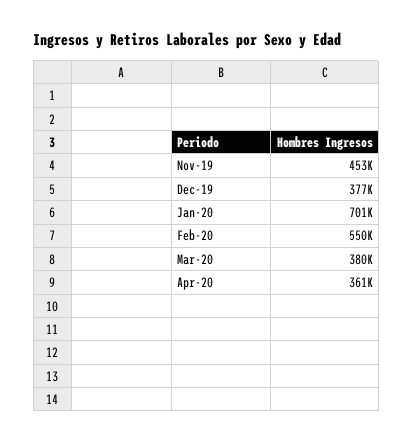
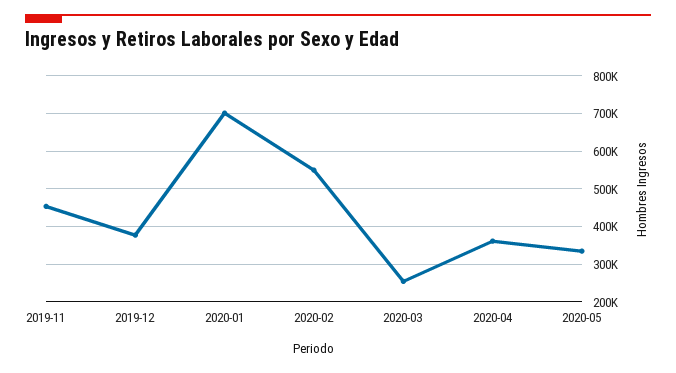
Mar-20: 380000 -> 260000
2020-05: none -> 340000

